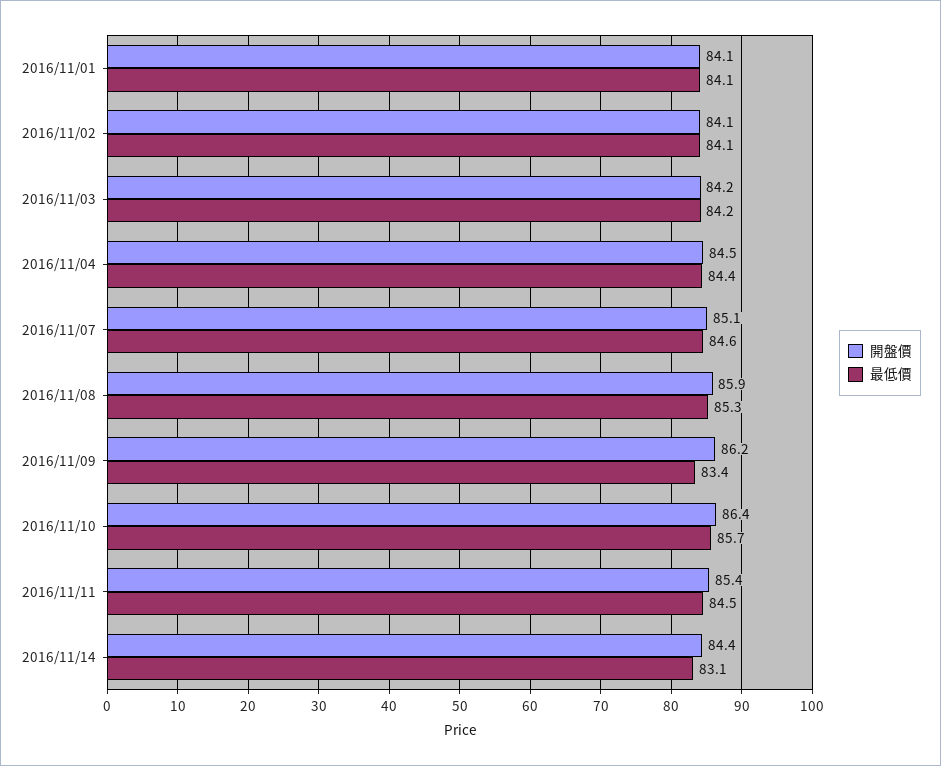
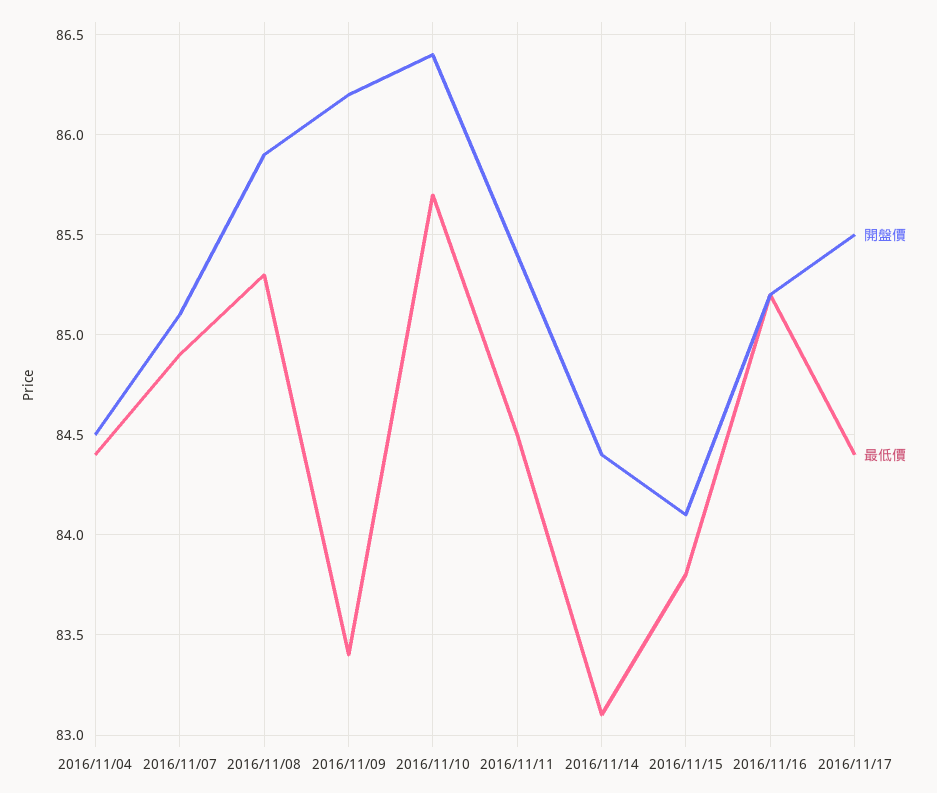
開盤價, 2016/11/01: 84.1 -> none
最低價, 2016/11/01: 84.1 -> none
開盤價, 2016/11/02: 84.1 -> none
最低價, 2016/11/02: 84.1 -> none
開盤價, 2016/11/03: 84.2 -> none
最低價, 2016/11/03: 84.2 -> none
最低價, 2016/11/07: 84.6 -> 84.9
開盤價, 2016/11/15: none -> 84.1
最低價, 2016/11/15: none -> 83.8
開盤價, 2016/11/16: none -> 85.2
最低價, 2016/11/16: none -> 85.2
開盤價, 2016/11/17: none -> 85.5
最低價, 2016/11/17: none -> 84.4

